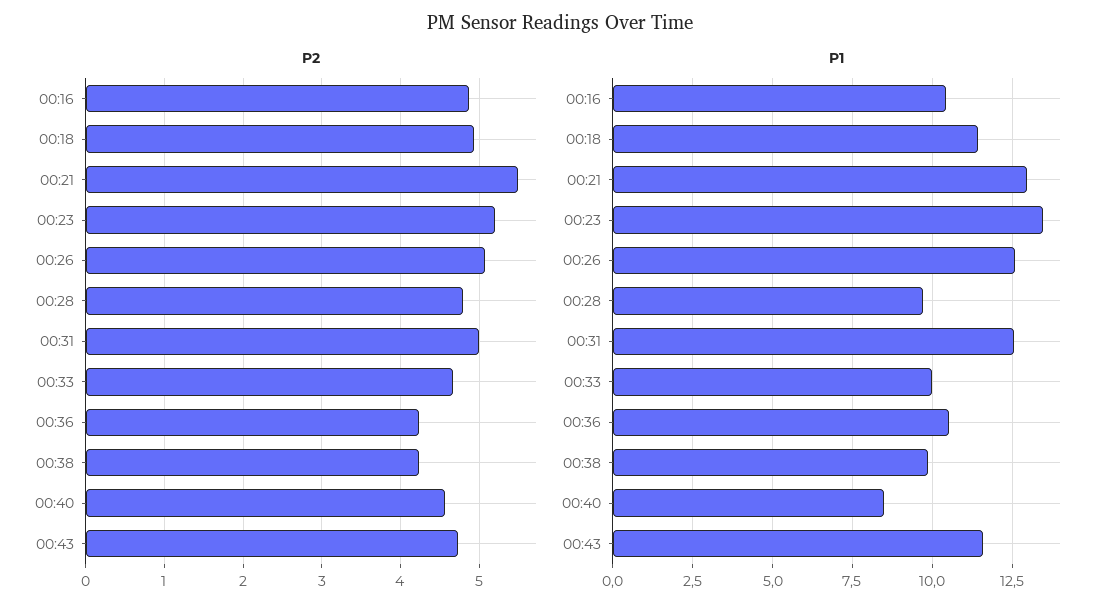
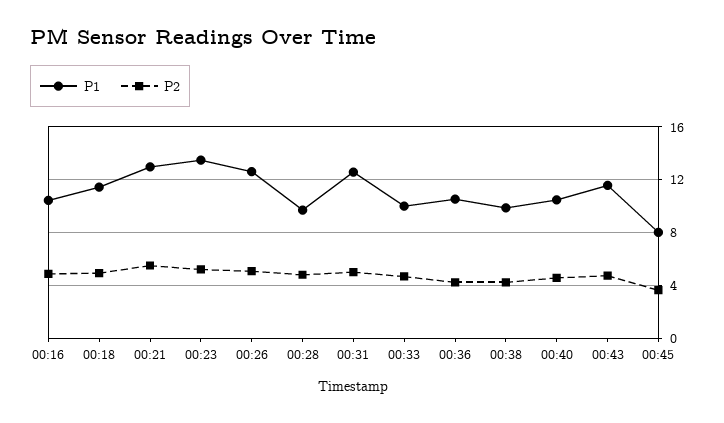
P1, 00:40: 8.5 -> 10.5
P1, 00:45: none -> 8
P2, 00:45: none -> 3.5

